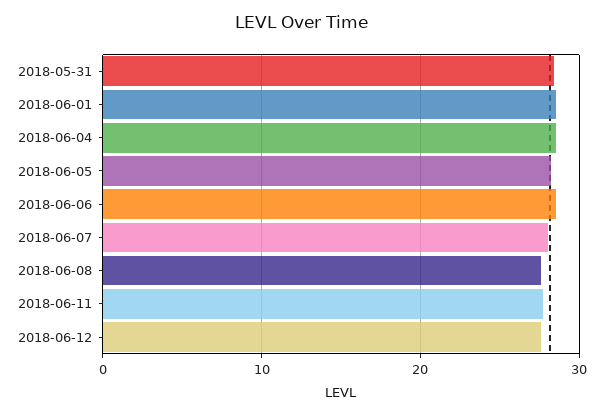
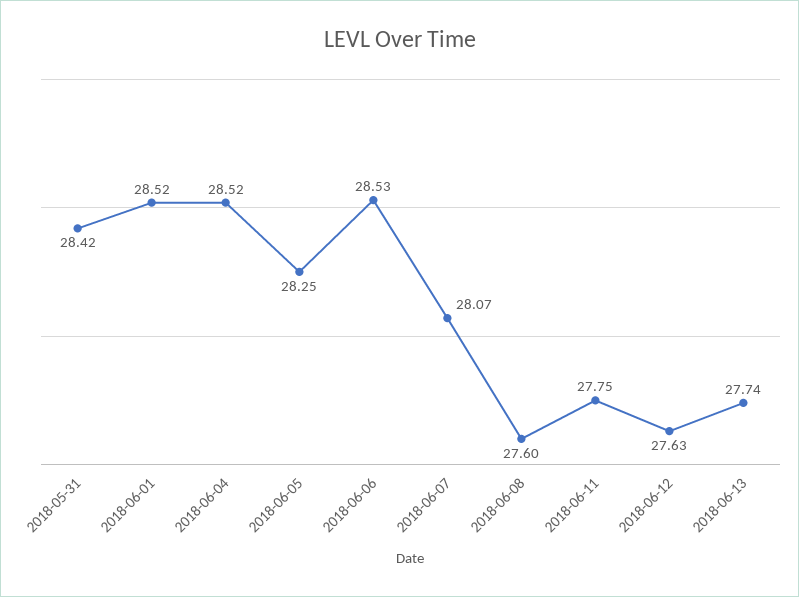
2018-06-13: none -> 27.74

